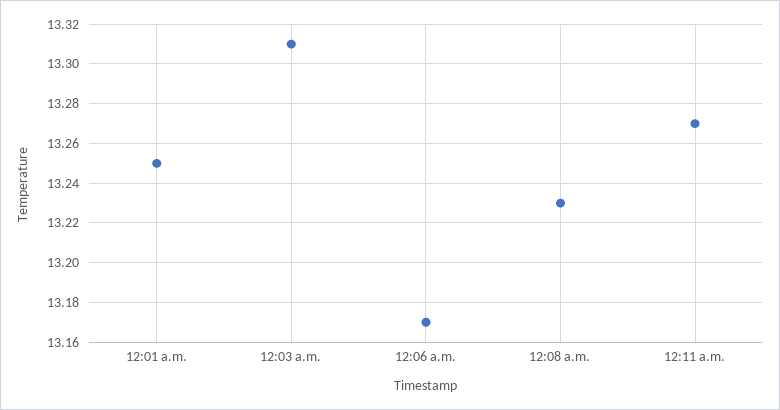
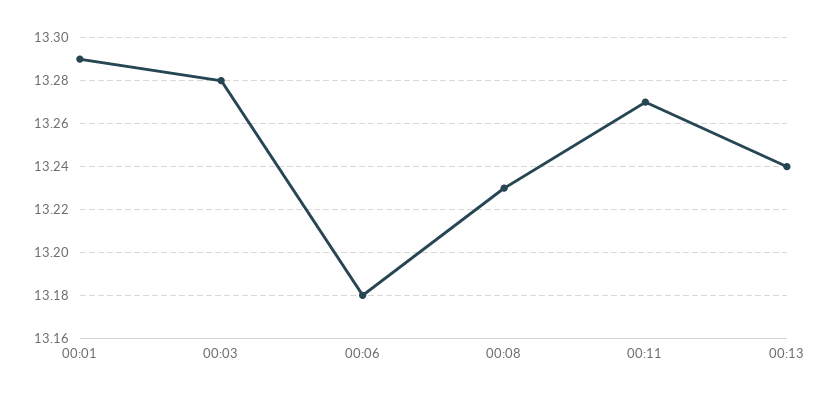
12:01 a.m.: 13.25 -> 13.29
12:03 a.m.: 13.31 -> 13.28
12:06 a.m.: 13.17 -> 13.18
00:13: none -> 13.24

